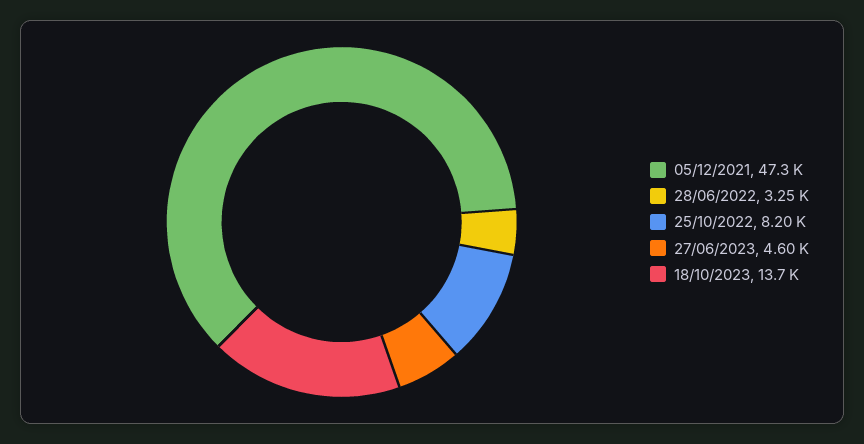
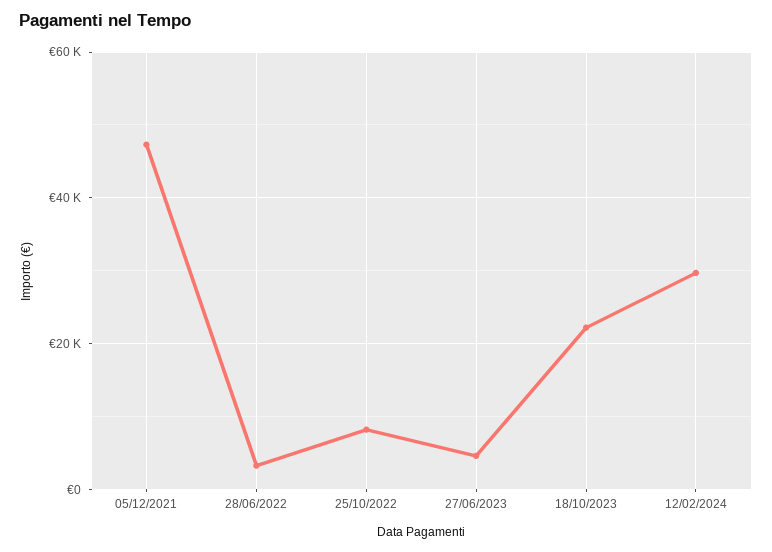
18/10/2023: 13700 -> 22000
12/02/2024: none -> 30000

